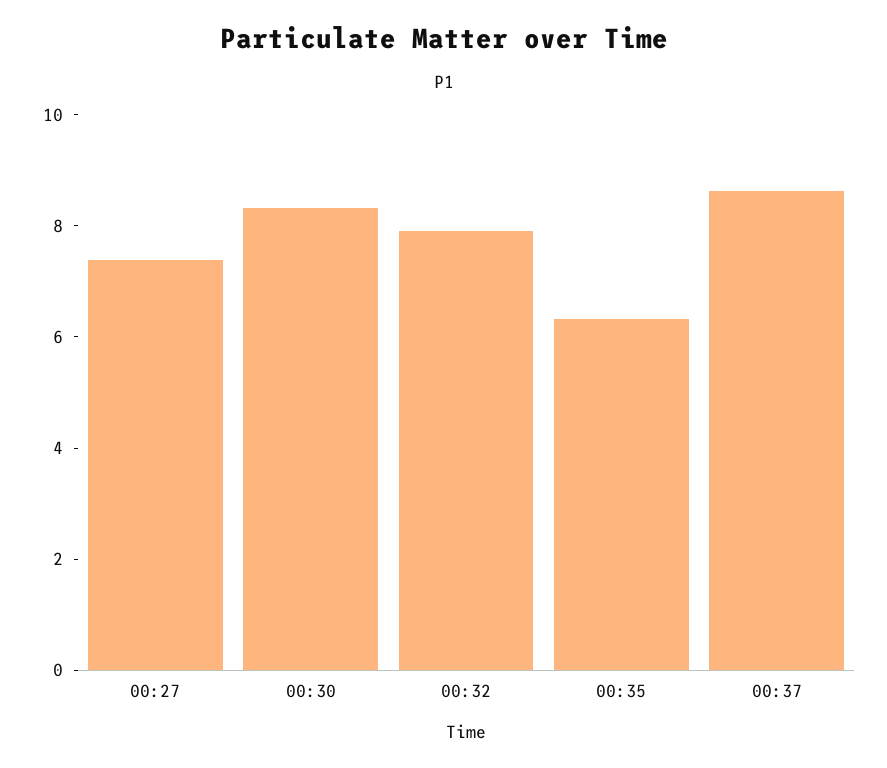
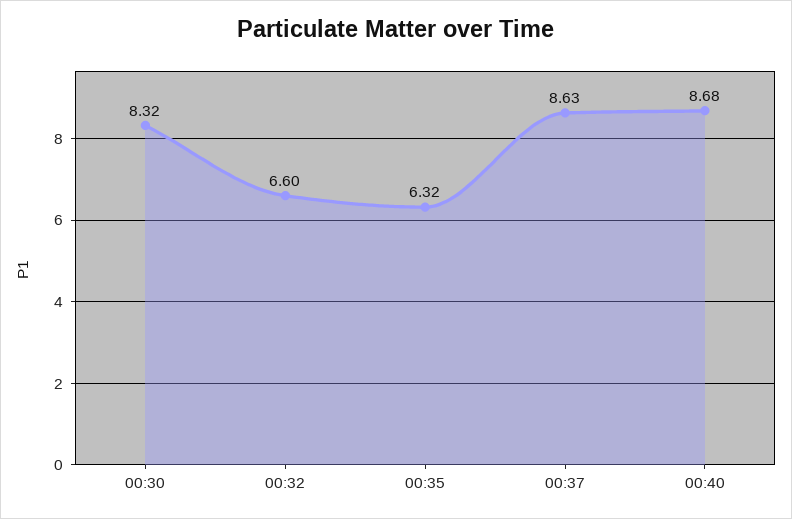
00:27: 7.5 -> none
00:32: 8 -> 6.6
00:40: none -> 8.68

